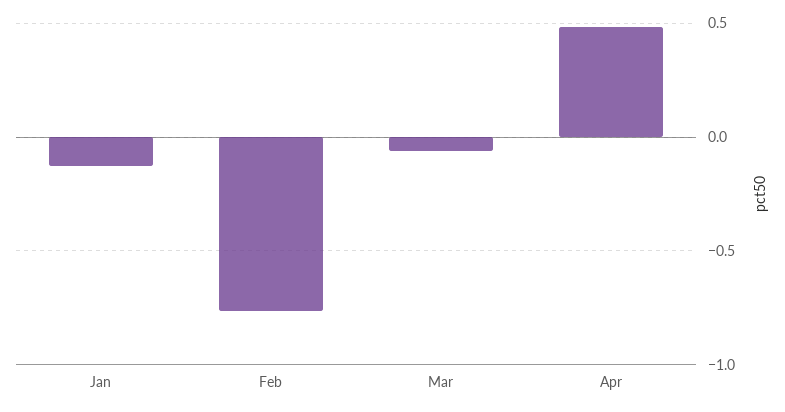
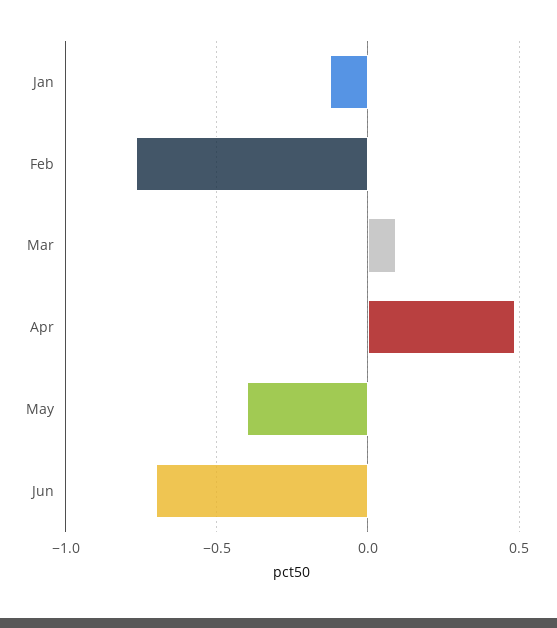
Mar: -0.05 -> 0.1
May: none -> -0.4
Jun: none -> -0.7

